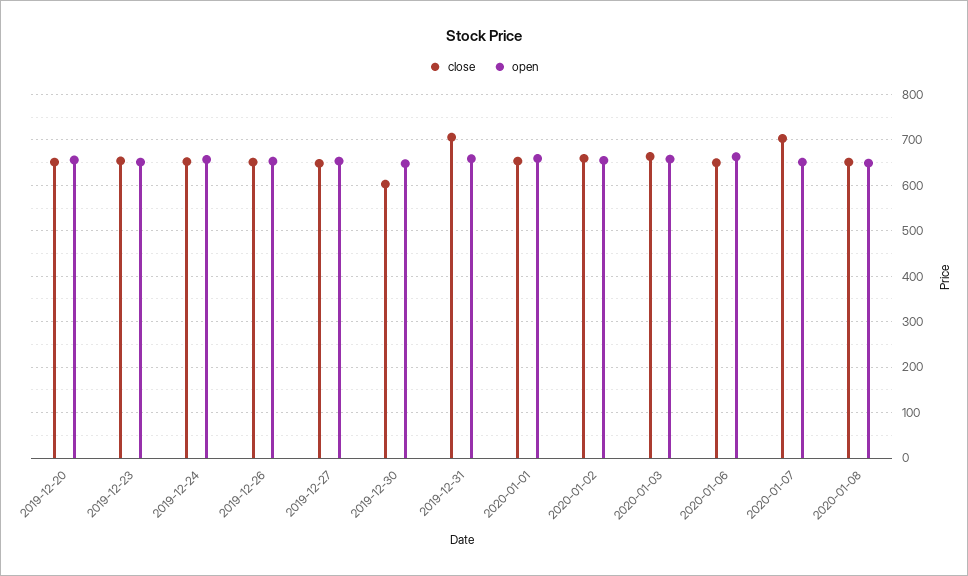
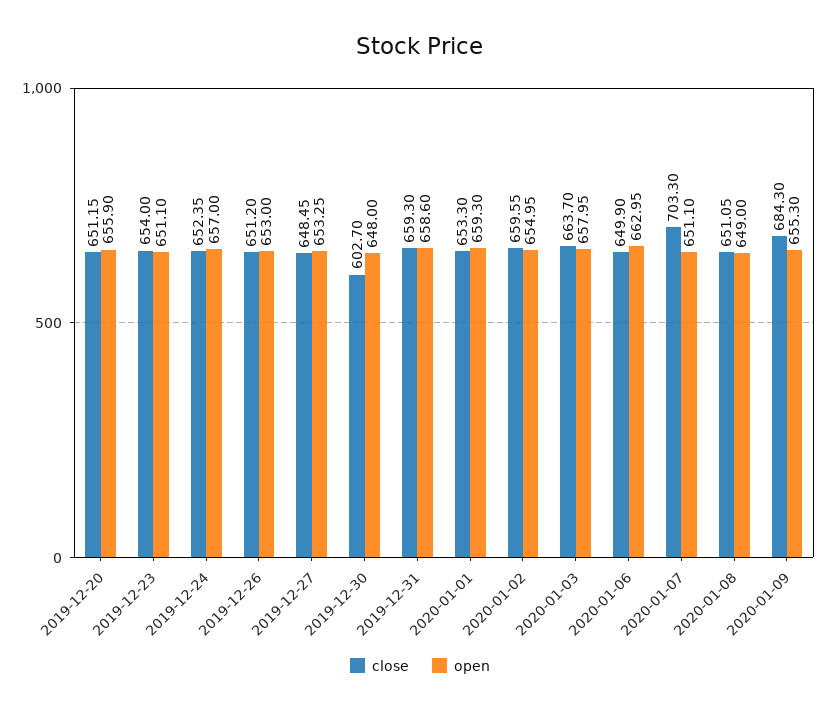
close, 2019-12-31: 700 -> 659.3
close, 2020-01-09: none -> 684.3
open, 2020-01-09: none -> 655.3

